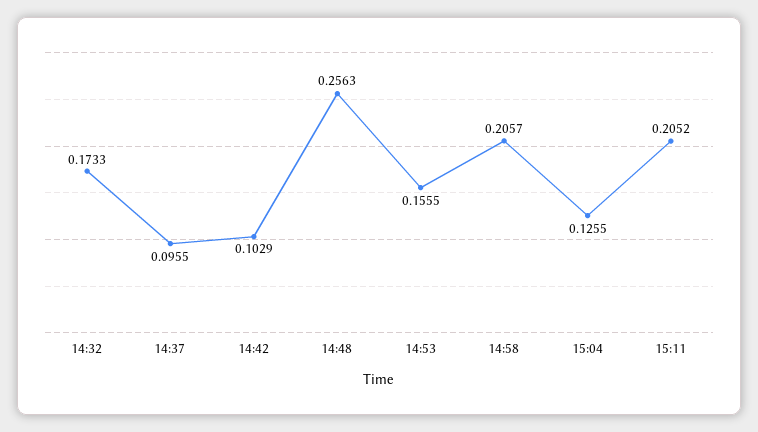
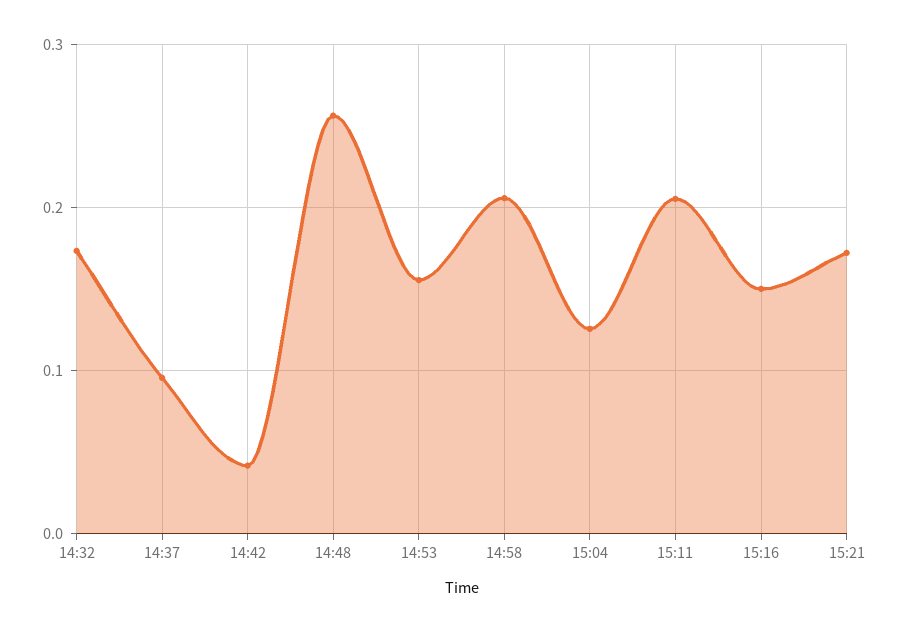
14:42: 0.1029 -> 0.04
15:16: none -> 0.15
15:21: none -> 0.17

